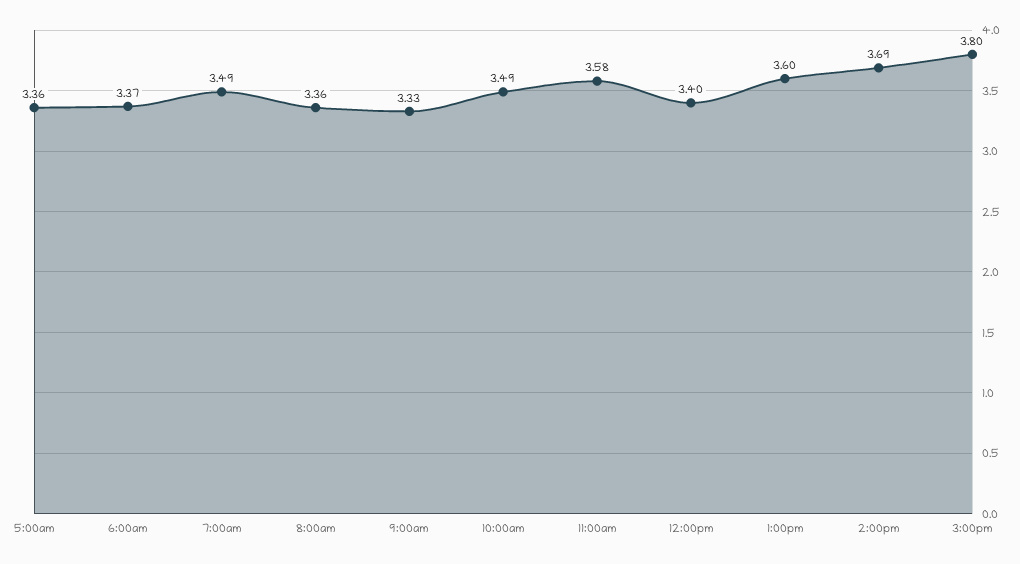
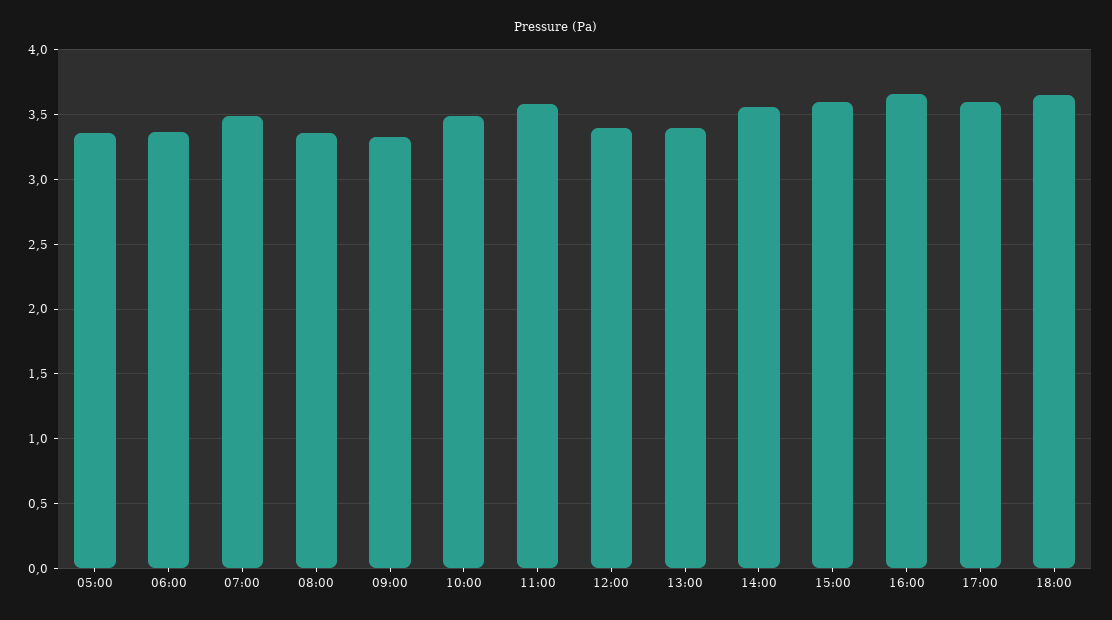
1:00pm: 3.6 -> 3.4
2:00pm: 3.69 -> 3.55
3:00pm: 3.8 -> 3.6
16:00: none -> 3.65
17:00: none -> 3.6
18:00: none -> 3.65

